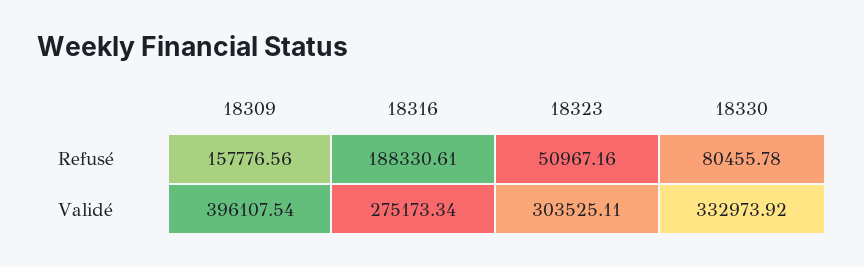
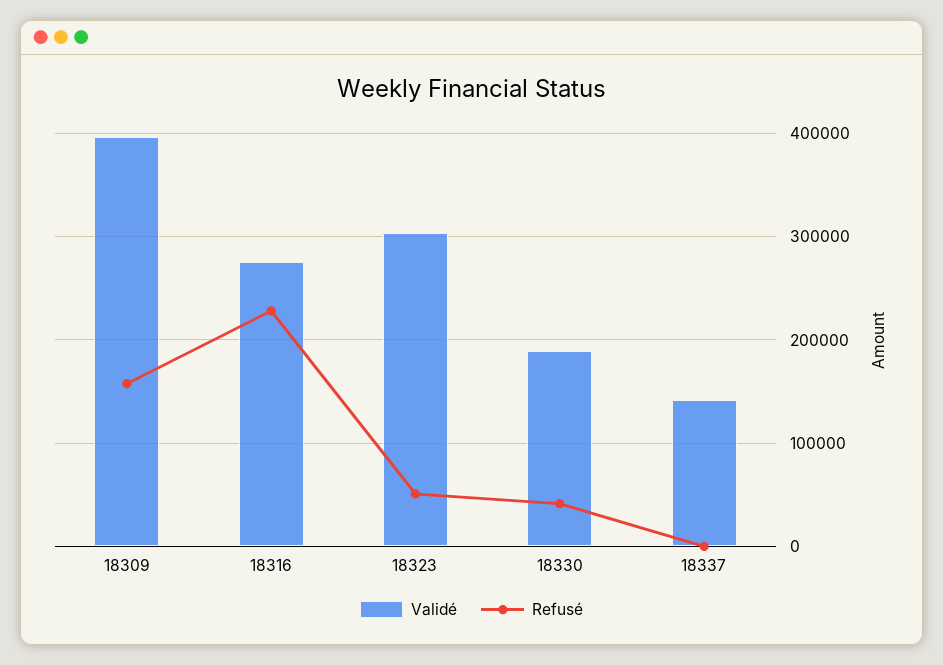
Refusé, 18316: 188330.61 -> 230000
Refusé, 18330: 80455.78 -> 40000
Validé, 18330: 332973.92 -> 190000
Validé, 18337: none -> 140000
Refusé, 18337: none -> 0

